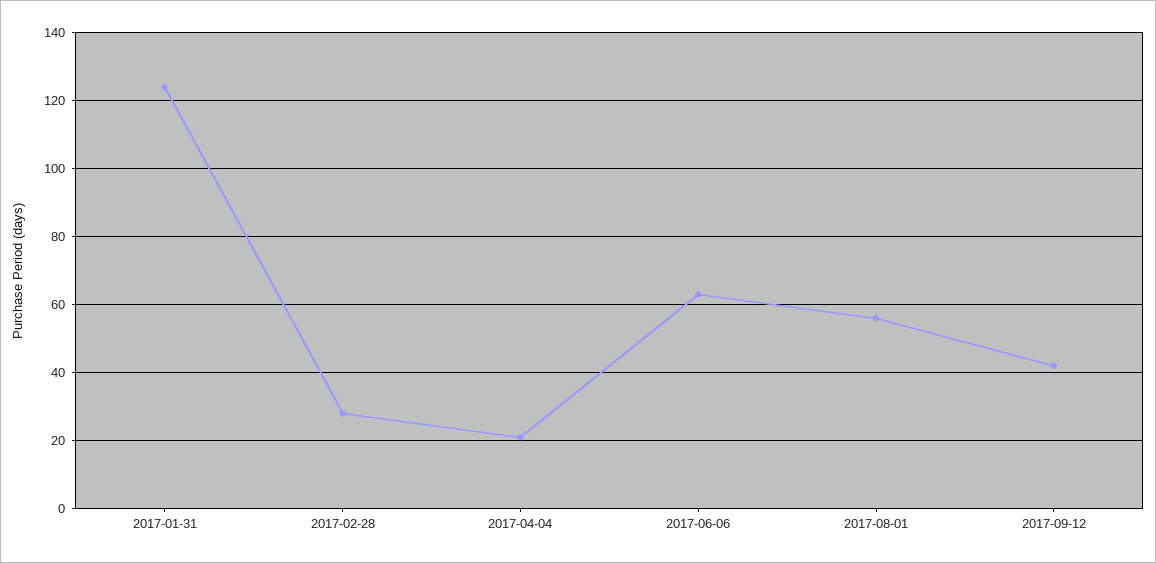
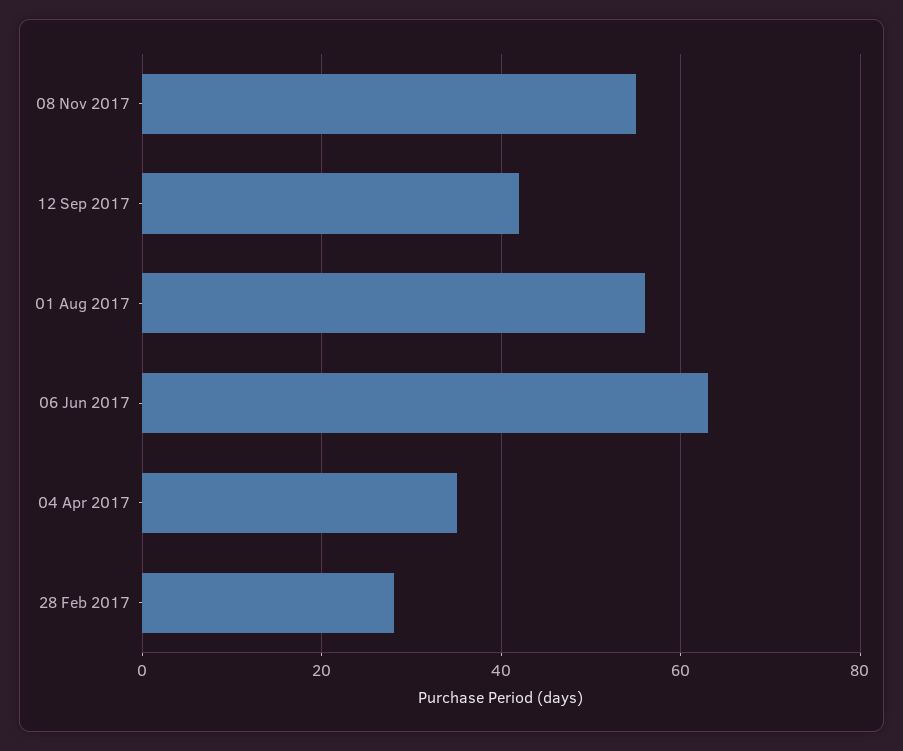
2017-01-31: 125 -> none
2017-04-04: 20 -> 35
08 Nov 2017: none -> 55

